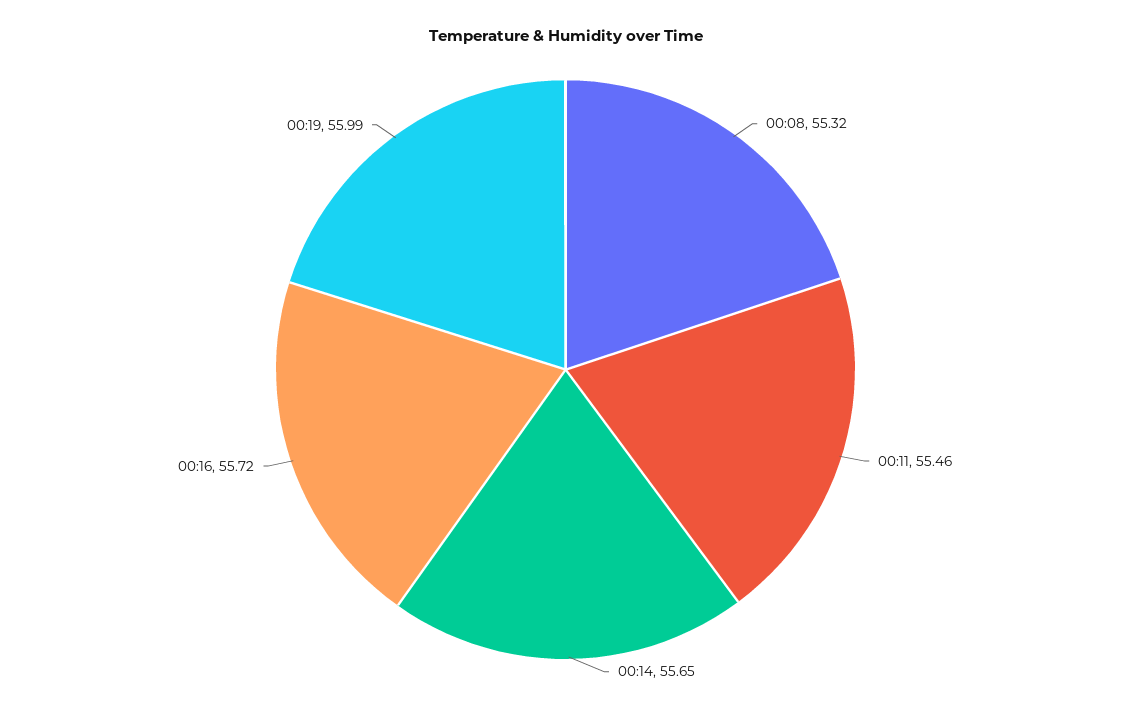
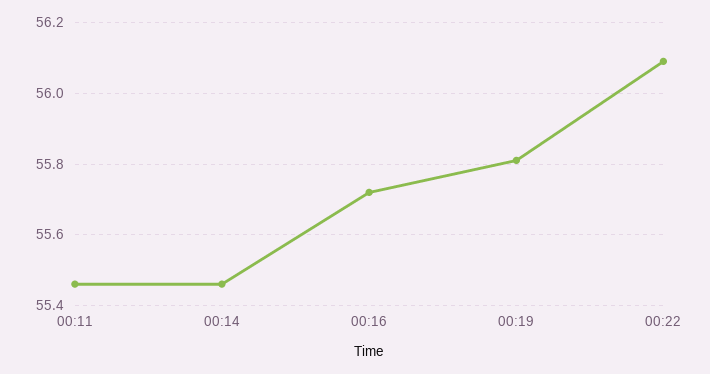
00:08: 55.32 -> none
00:14: 55.65 -> 55.45
00:19: 55.99 -> 55.8
00:22: none -> 56.1

